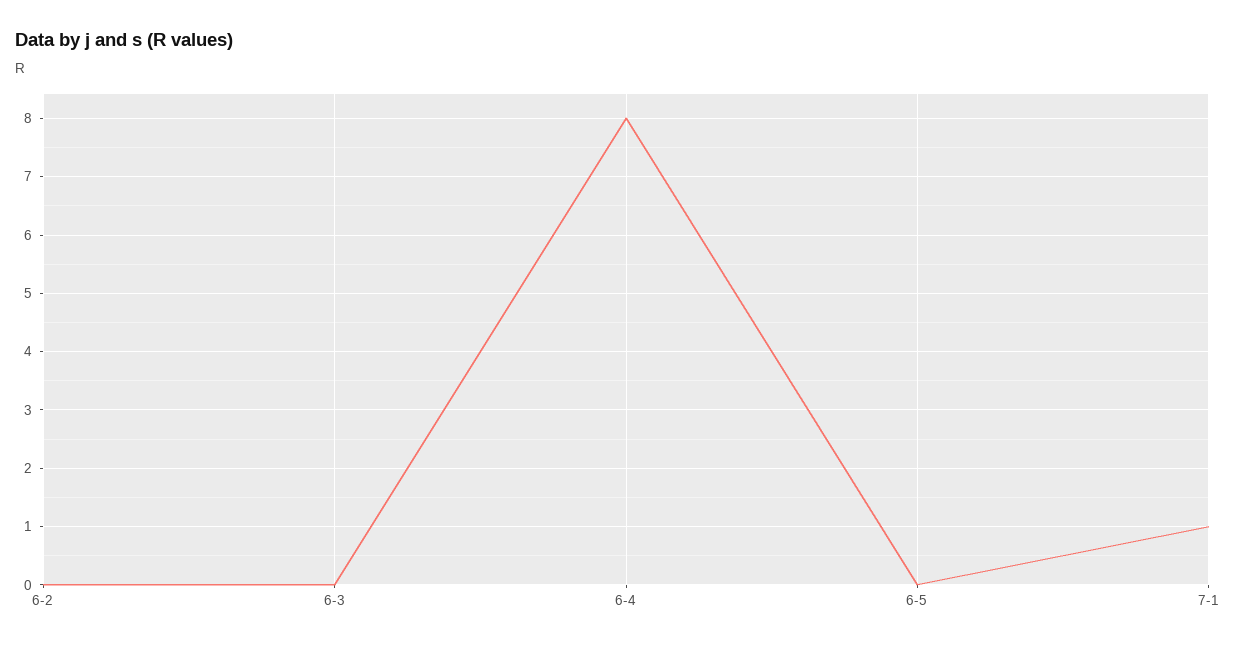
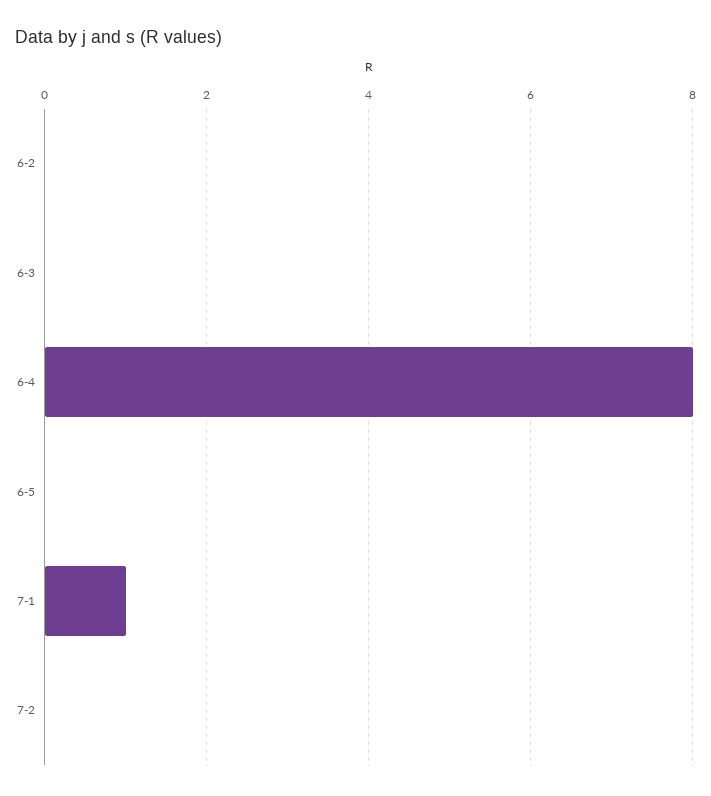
7-2: none -> 0

